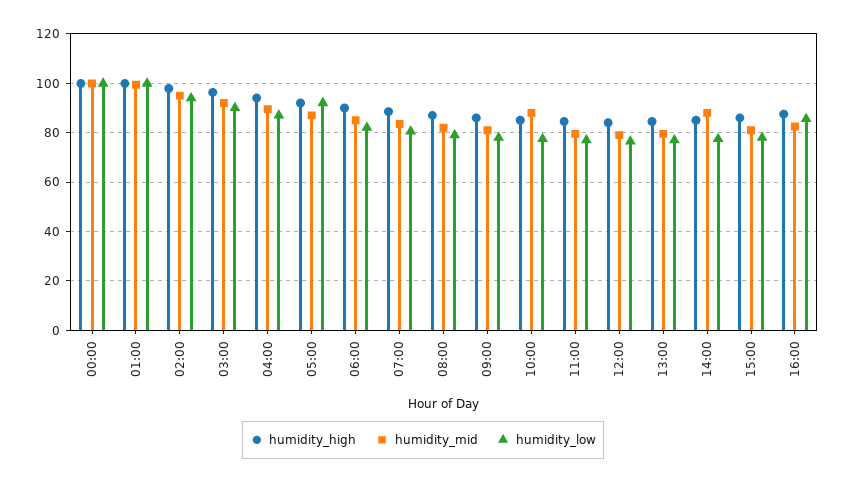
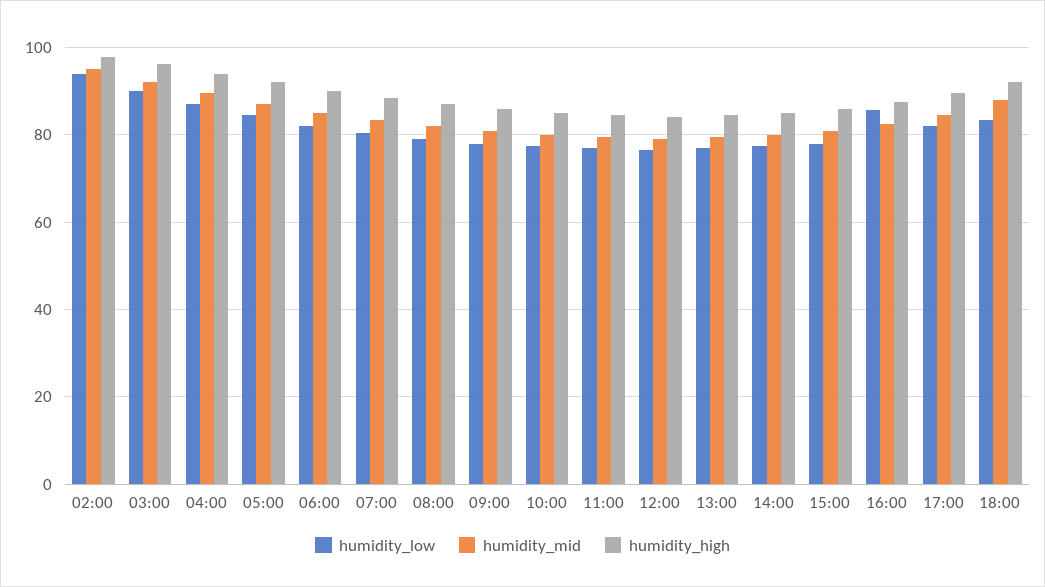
humidity_high, 00:00: 100 -> none
humidity_mid, 00:00: 100 -> none
humidity_low, 00:00: 100 -> none
humidity_high, 01:00: 100 -> none
humidity_mid, 01:00: 100 -> none
humidity_low, 01:00: 100 -> none
humidity_low, 05:00: 92.5 -> 84
humidity_mid, 10:00: 87.5 -> 80
humidity_mid, 14:00: 87.5 -> 80
humidity_low, 17:00: none -> 82
humidity_mid, 17:00: none -> 84
humidity_high, 17:00: none -> 90
humidity_low, 18:00: none -> 84
humidity_mid, 18:00: none -> 88
humidity_high, 18:00: none -> 92

